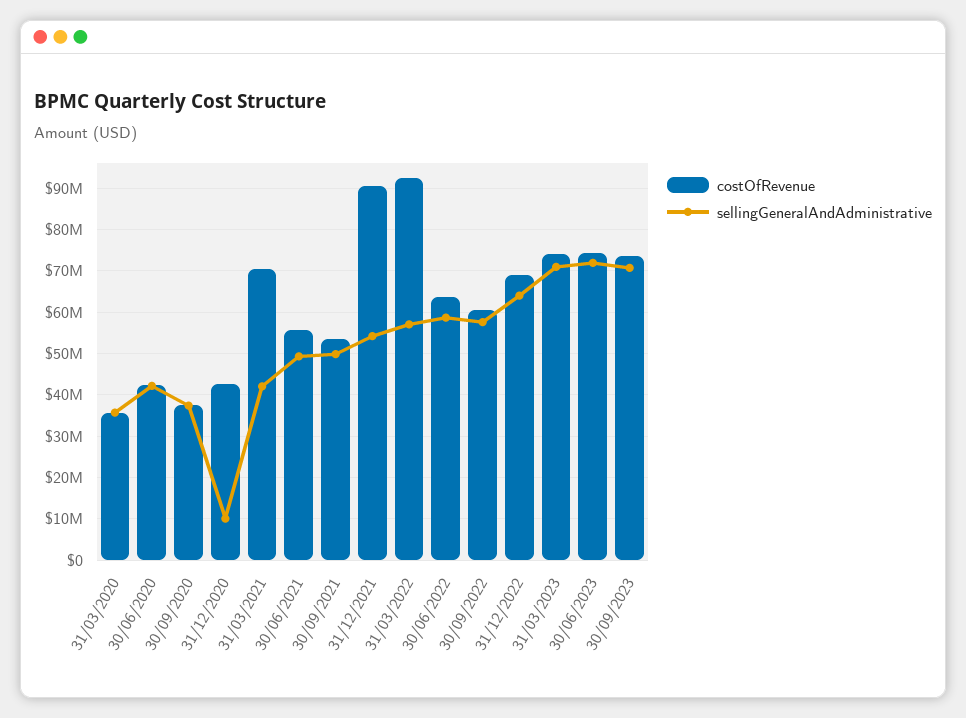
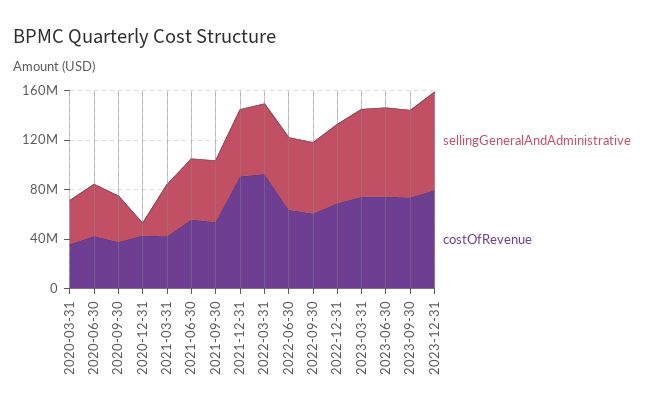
costOfRevenue, 31/03/2021: 70000000 -> 40000000
sellingGeneralAndAdministrative, 2023-12-31: none -> 80000000
costOfRevenue, 2023-12-31: none -> 80000000

